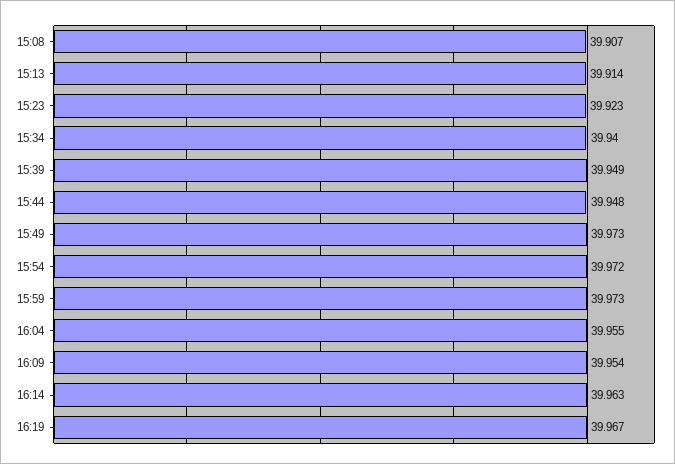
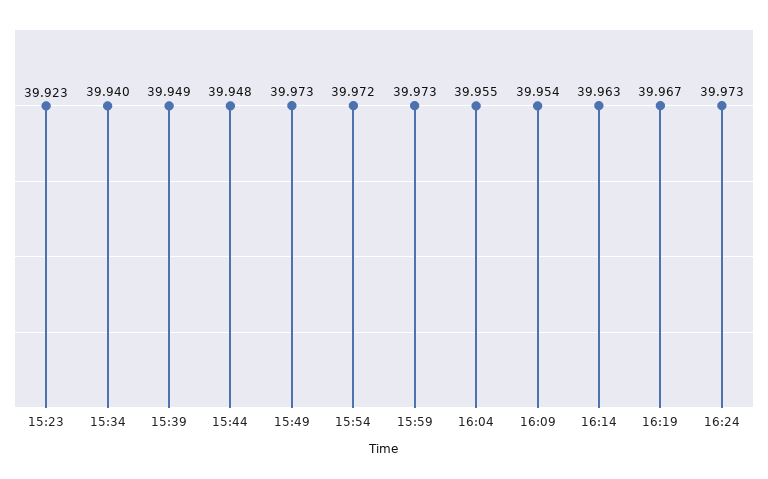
15:08: 39.907 -> none
15:13: 39.914 -> none
16:24: none -> 39.973

